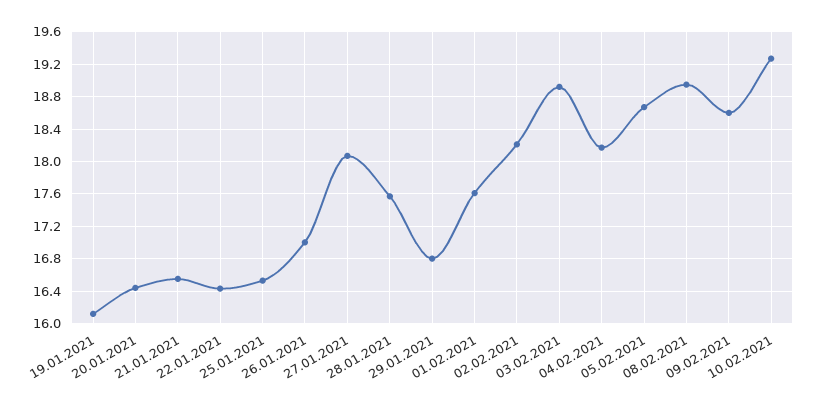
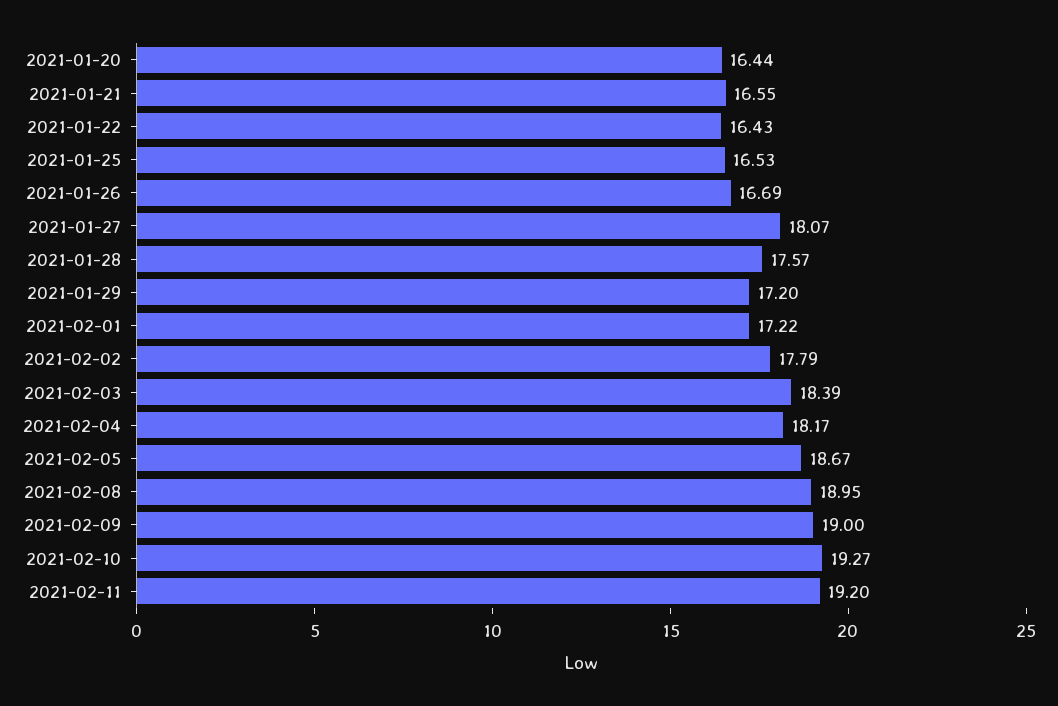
19.01.2021: 16.1 -> none
26.01.2021: 17 -> 16.69
29.01.2021: 16.8 -> 17.2
01.02.2021: 17.6 -> 17.22
02.02.2021: 18.2 -> 17.79
03.02.2021: 18.9 -> 18.39
09.02.2021: 18.6 -> 19
2021-02-11: none -> 19.2

